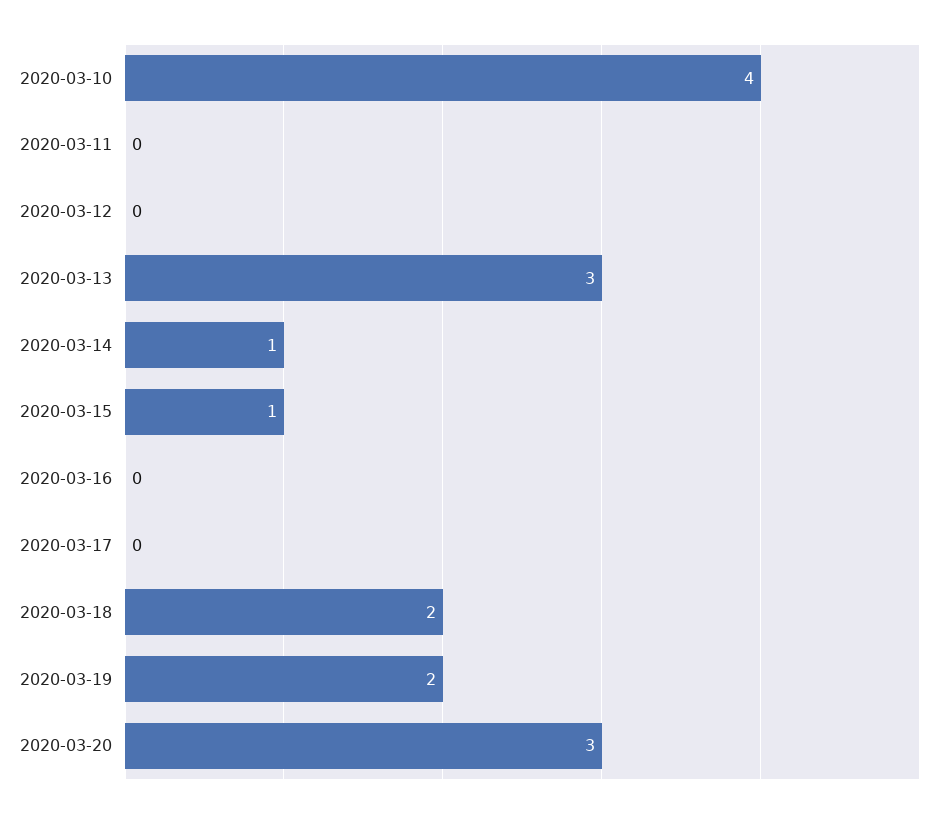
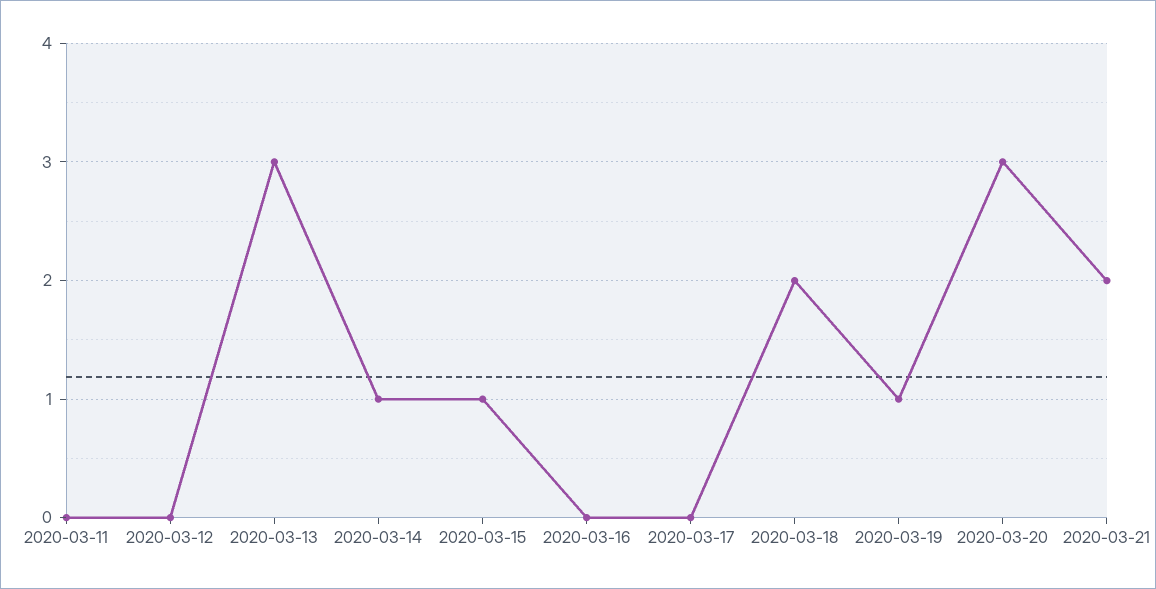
2020-03-10: 4 -> none
2020-03-19: 2 -> 1
2020-03-21: none -> 2

